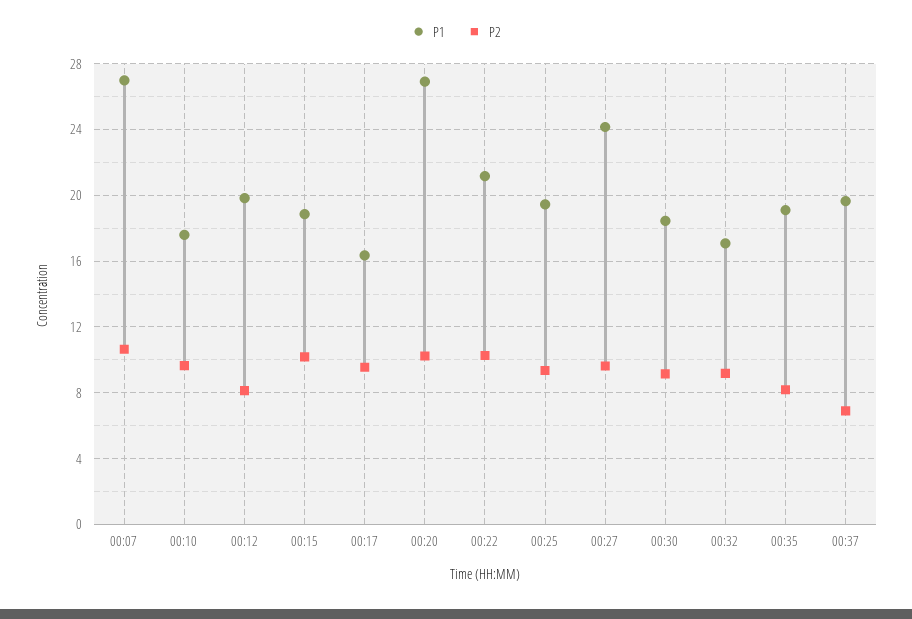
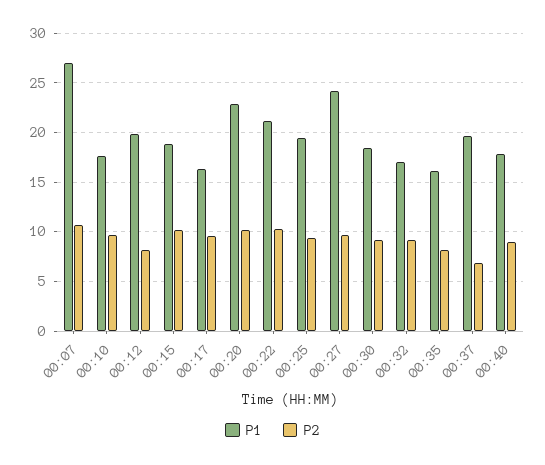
P1, 00:20: 27 -> 23
P1, 00:35: 19 -> 16
P1, 00:40: none -> 18
P2, 00:40: none -> 9

